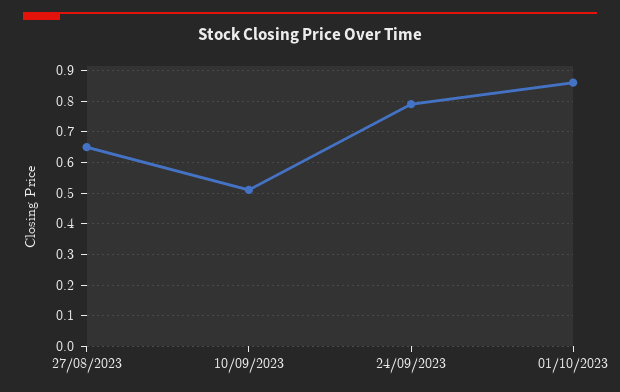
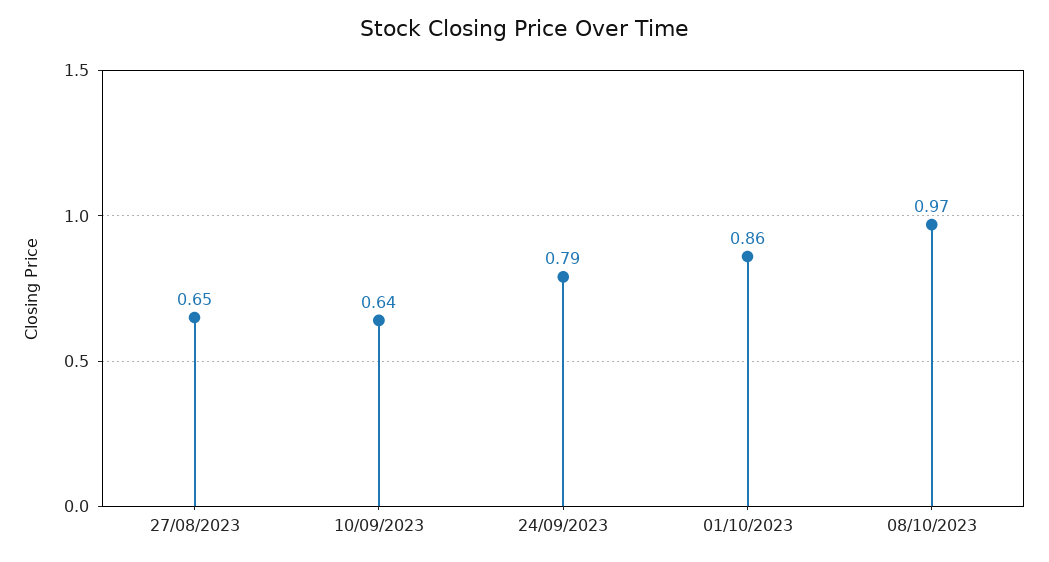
10/09/2023: 0.5 -> 0.64
08/10/2023: none -> 0.97

